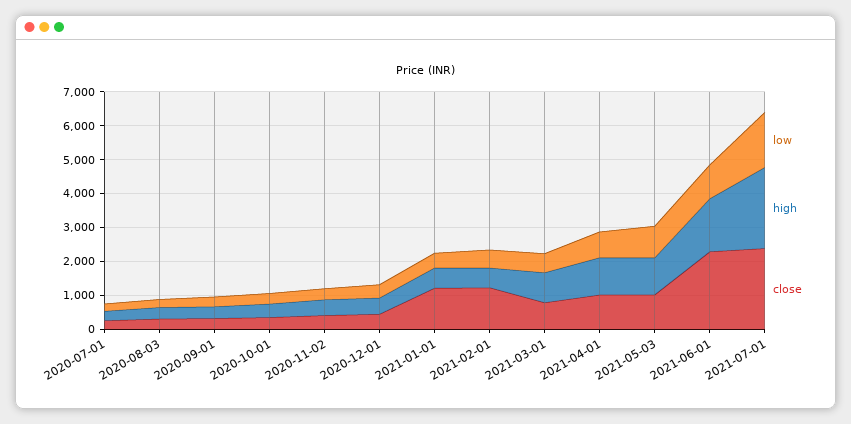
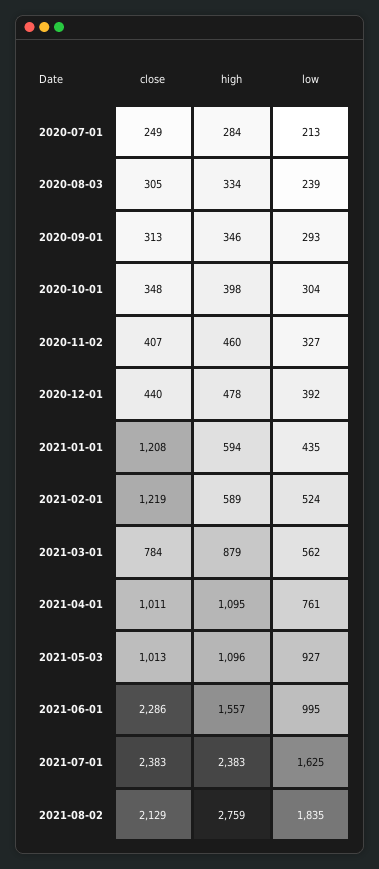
close, 2021-08-02: none -> 2129
high, 2021-08-02: none -> 2759
low, 2021-08-02: none -> 1835

